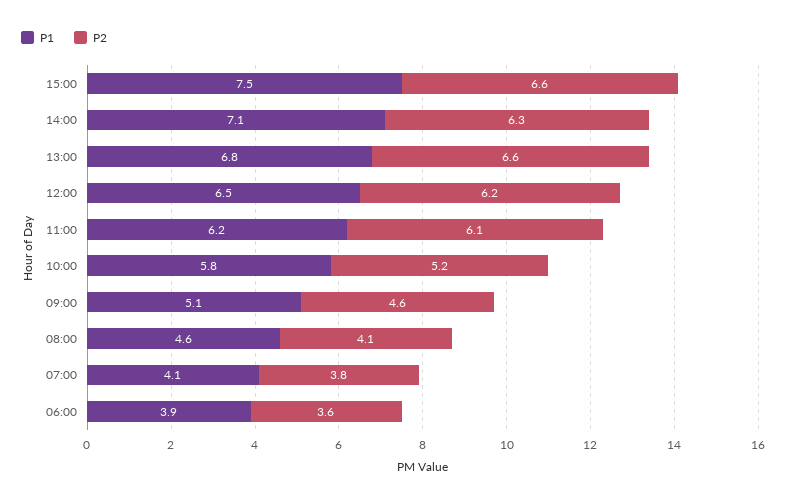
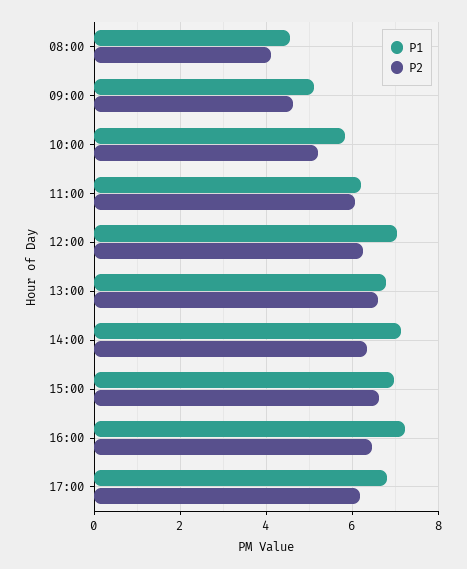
P1, 15:00: 7.5 -> 7
P1, 12:00: 6.5 -> 7
P1, 07:00: 4.1 -> none
P2, 07:00: 3.8 -> none
P1, 06:00: 3.9 -> none
P2, 06:00: 3.6 -> none
P1, 16:00: none -> 7.2
P2, 16:00: none -> 6.4
P1, 17:00: none -> 6.8
P2, 17:00: none -> 6.2

